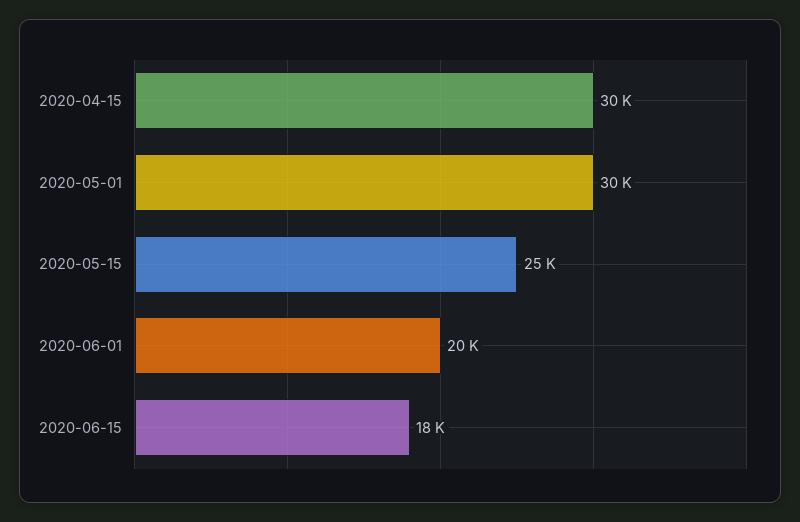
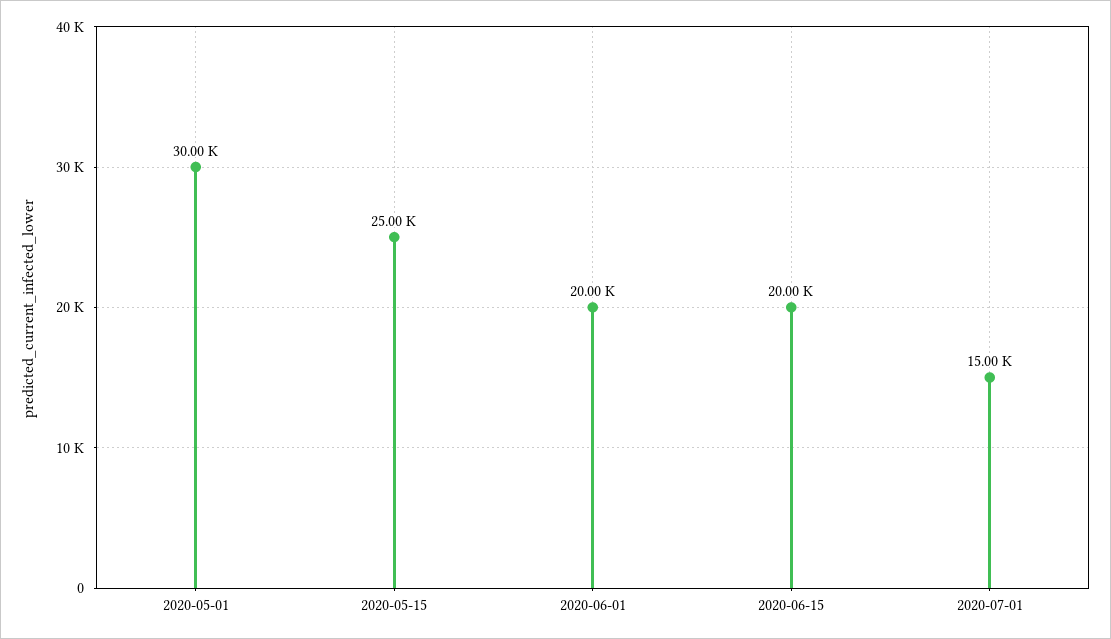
2020-04-15: 30000 -> none
2020-06-15: 18000 -> 20000
2020-07-01: none -> 15000

